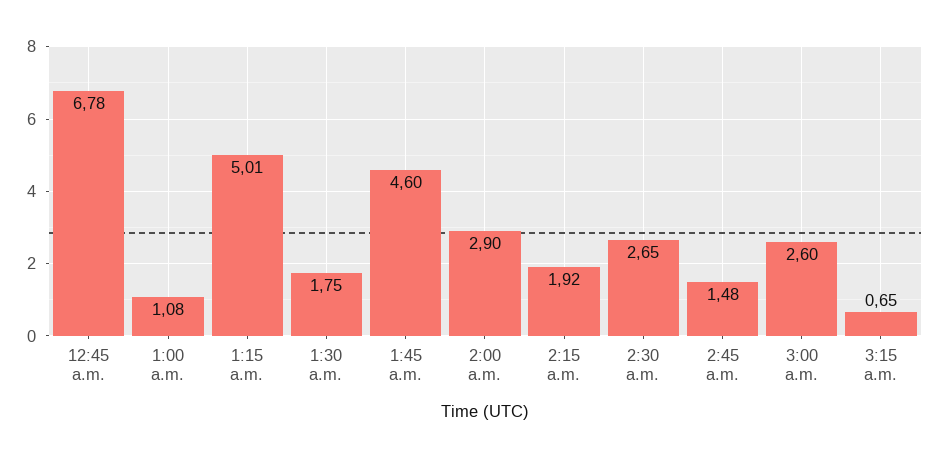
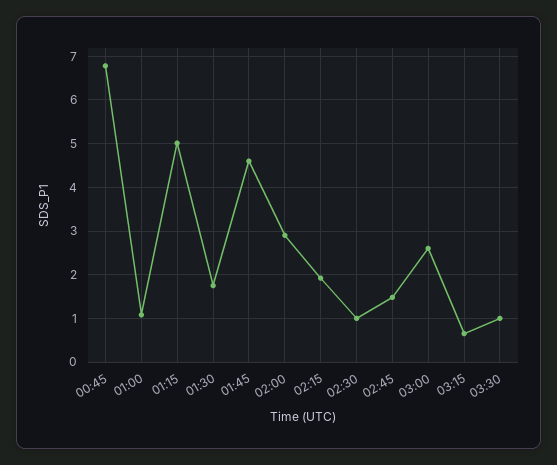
2:30 a.m.: 2.65 -> 1
03:30: none -> 1

